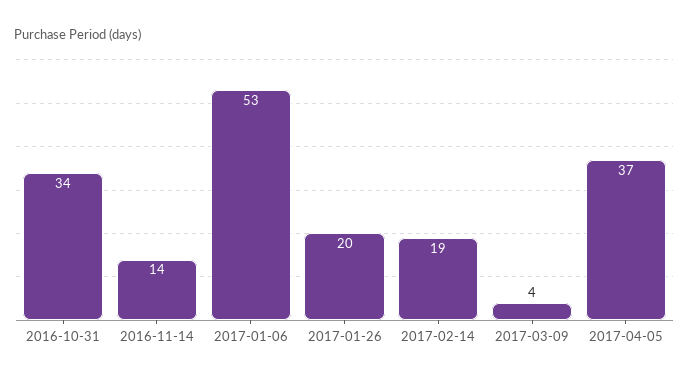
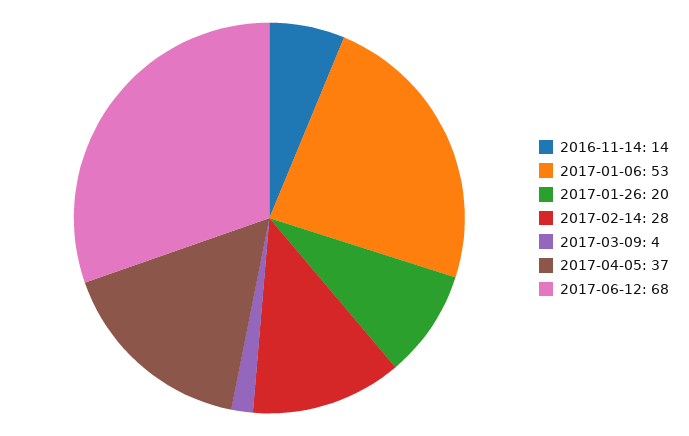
2016-10-31: 34 -> none
2017-02-14: 19 -> 28
2017-06-12: none -> 68

